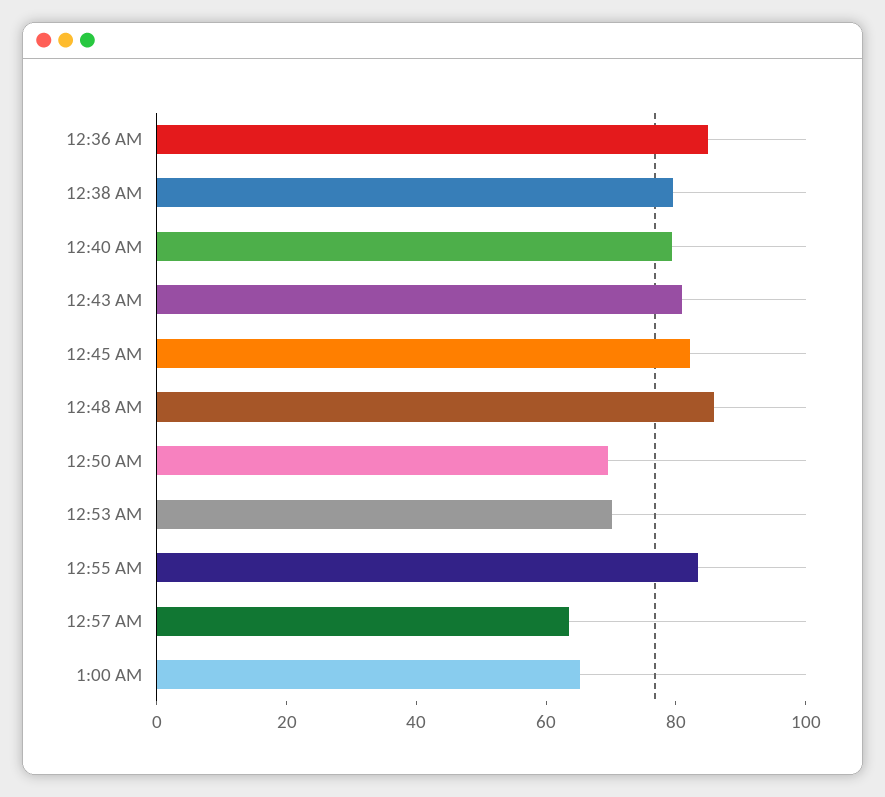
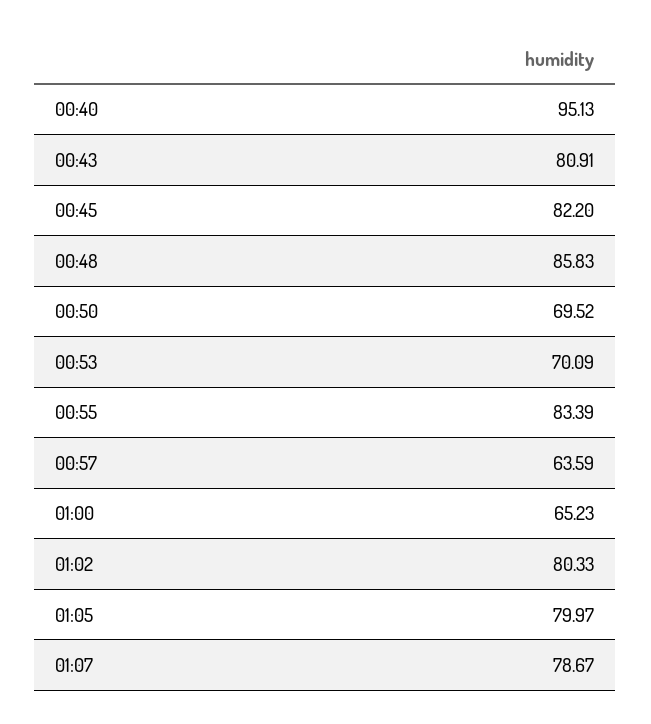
12:36 AM: 85 -> none
12:38 AM: 80 -> none
12:40 AM: 80 -> 95.13
01:02: none -> 80.33
01:05: none -> 79.97
01:07: none -> 78.67

